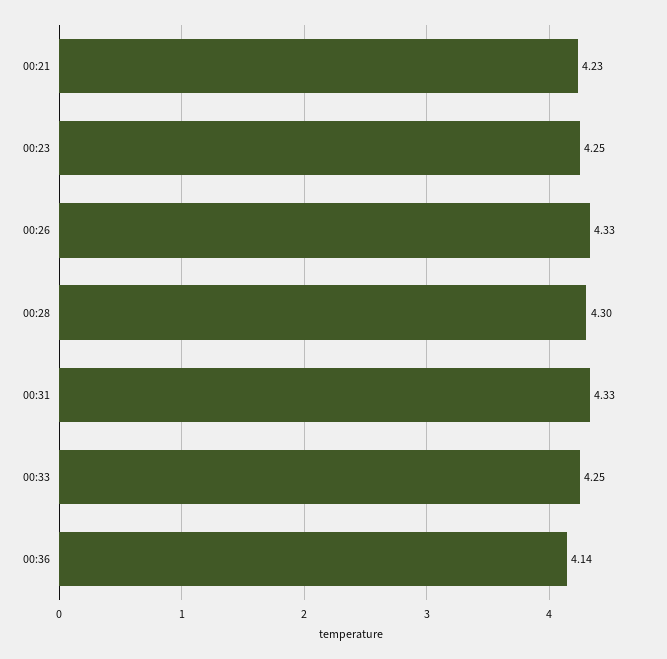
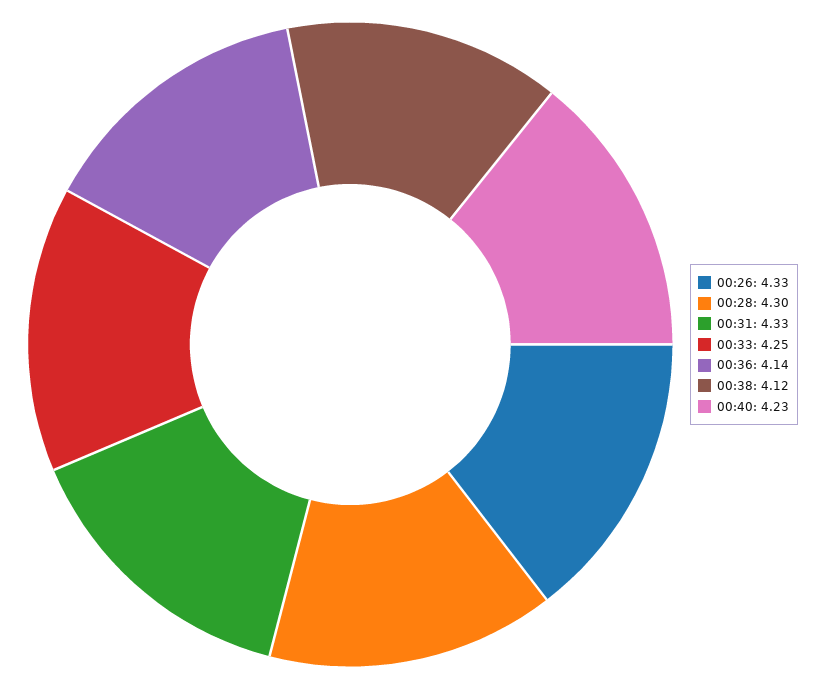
00:21: 4.23 -> none
00:23: 4.25 -> none
00:38: none -> 4.12
00:40: none -> 4.23

